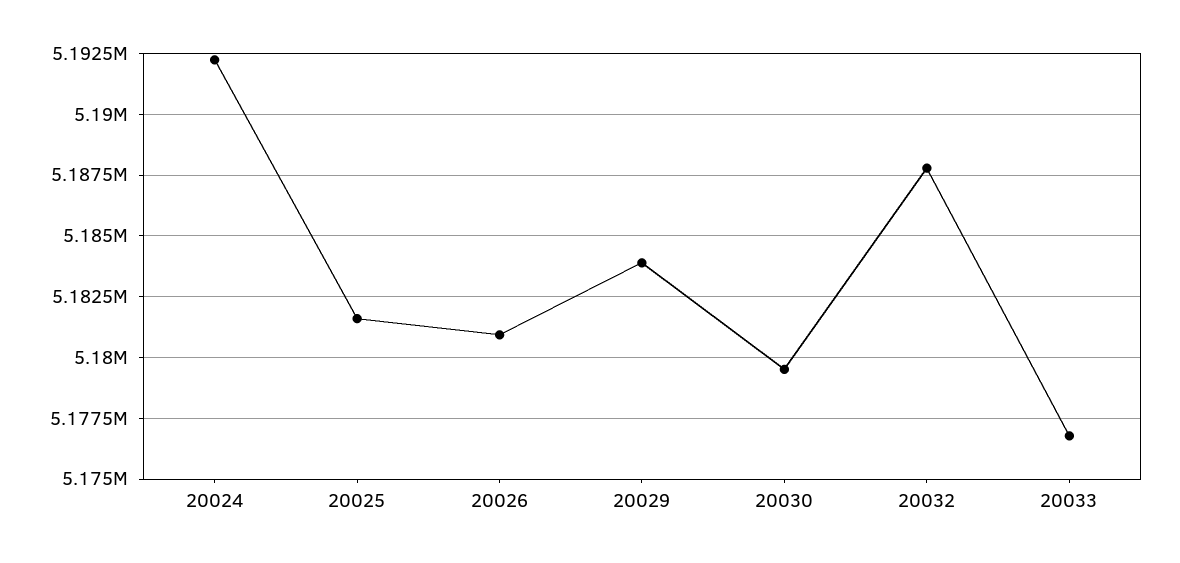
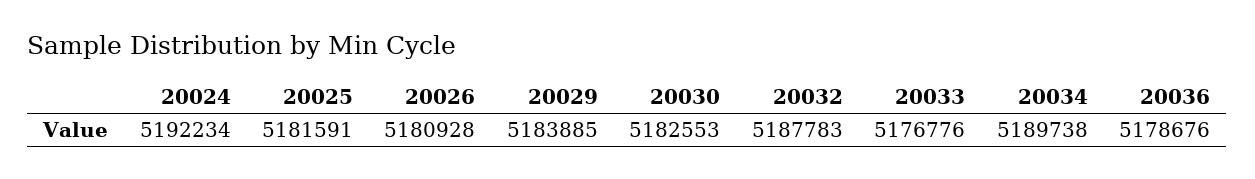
20030: 5179500 -> 5182553
20034: none -> 5189738
20036: none -> 5178676

